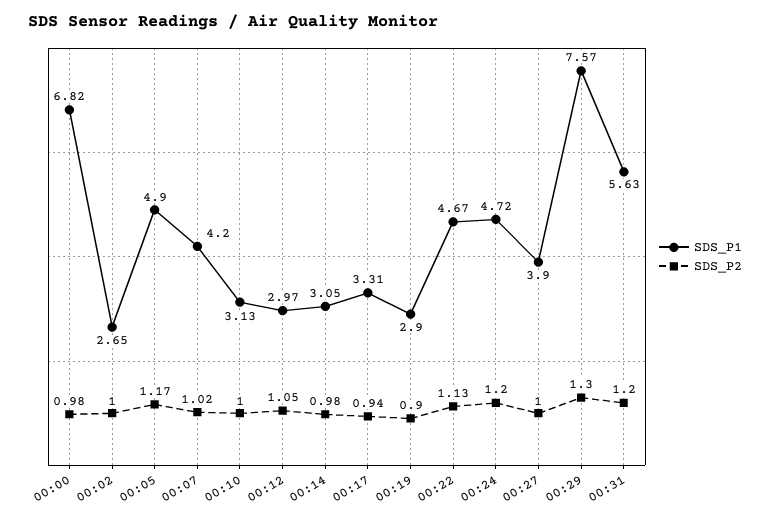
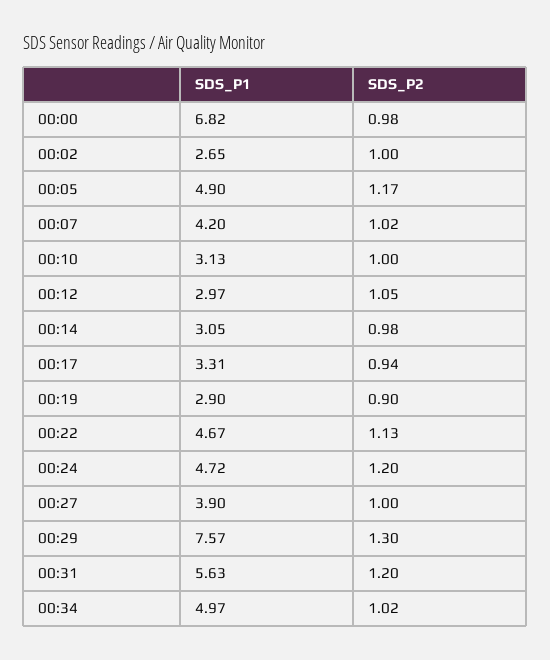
SDS_P1, 00:34: none -> 4.97
SDS_P2, 00:34: none -> 1.02

